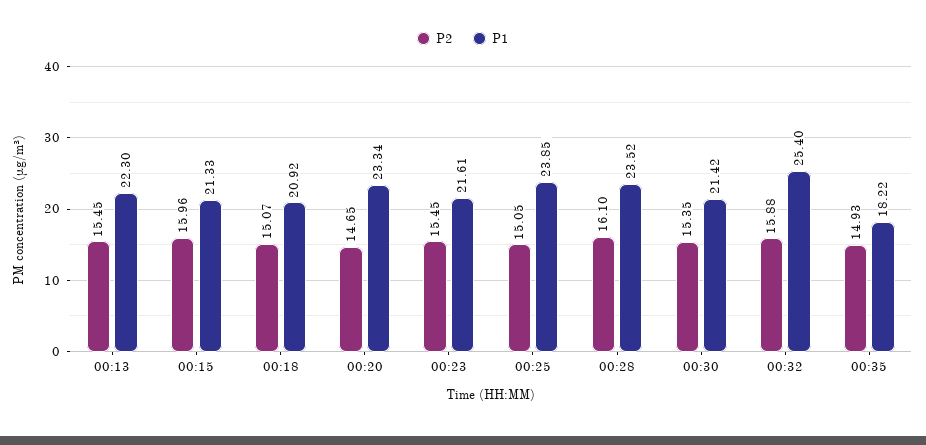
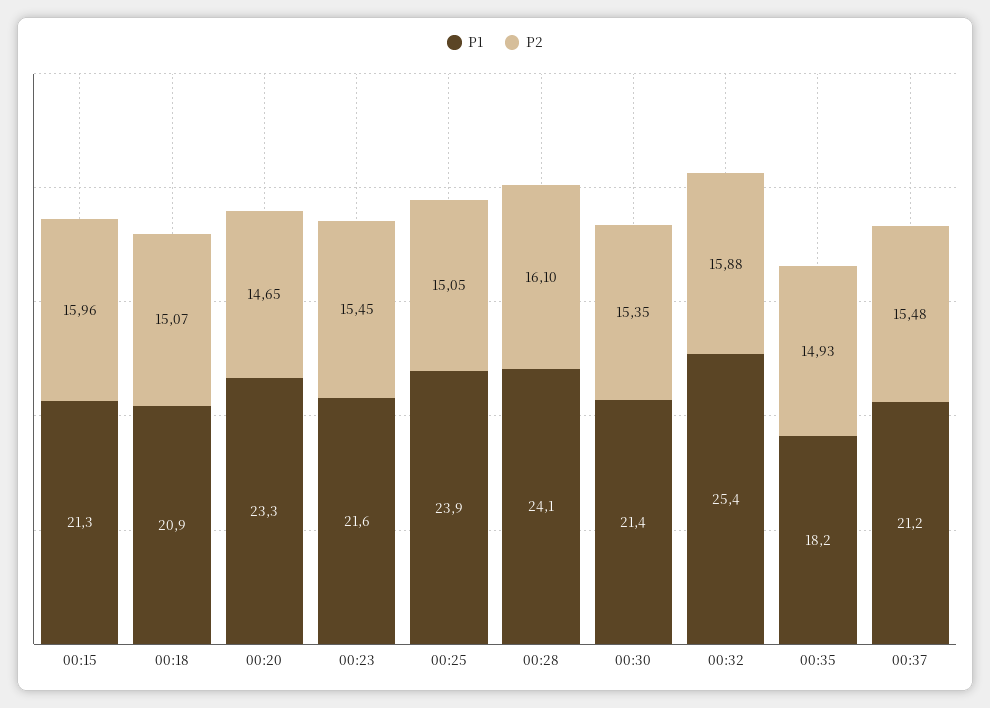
P2, 00:13: 15.45 -> none
P1, 00:13: 22.3 -> none
P1, 00:28: 23.52 -> 24.1
P1, 00:37: none -> 21.2
P2, 00:37: none -> 15.48

